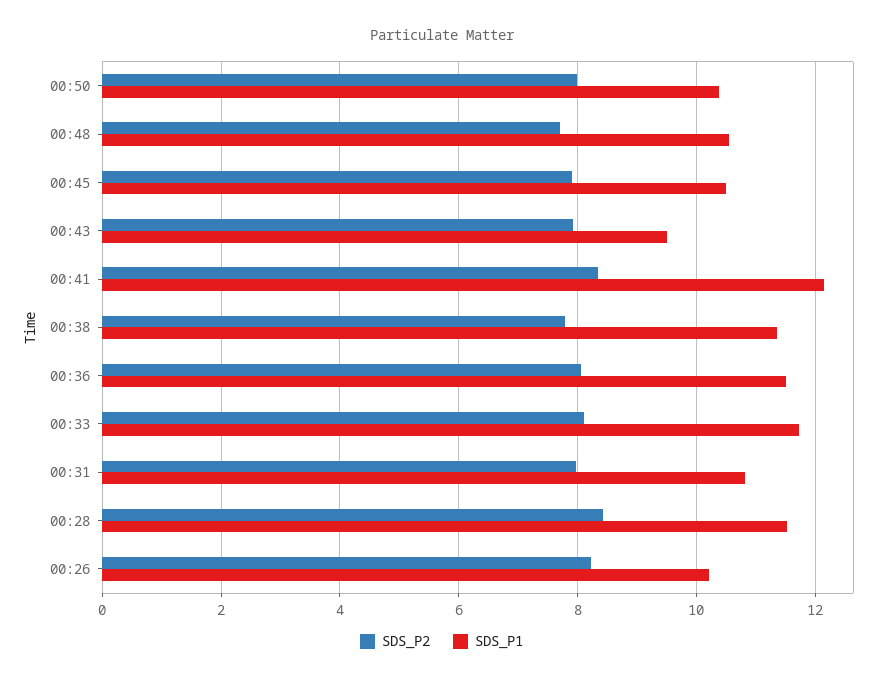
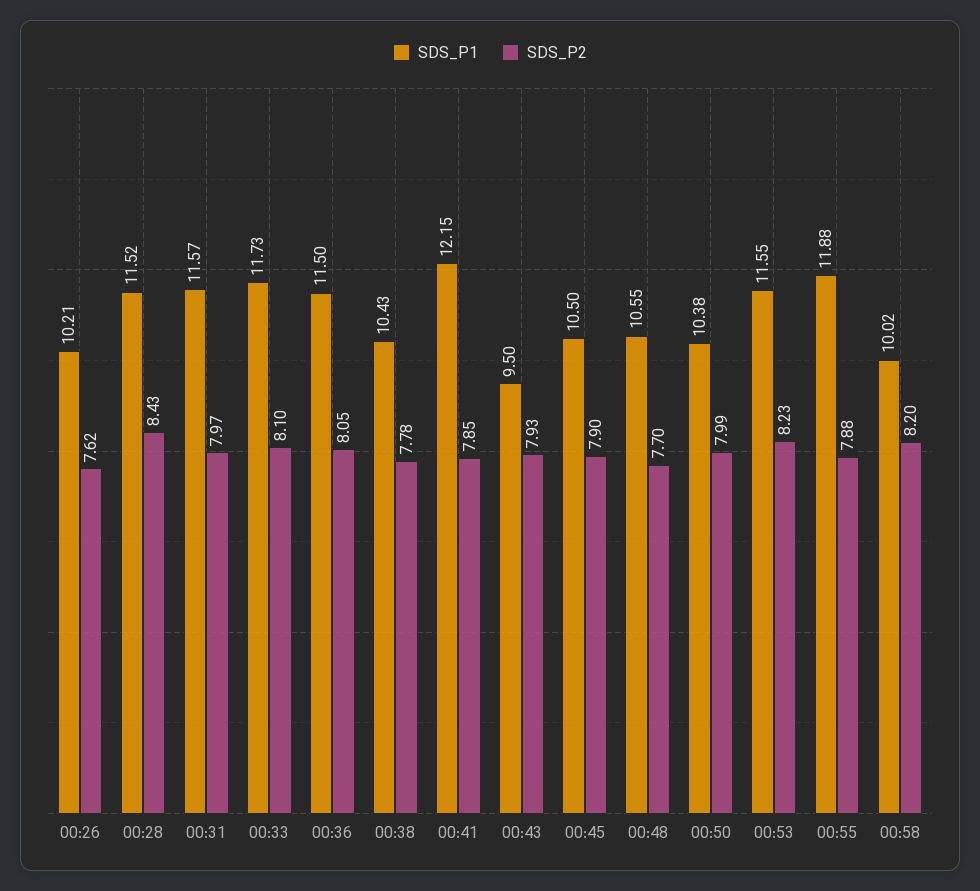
SDS_P2, 00:41: 8.4 -> 7.85
SDS_P1, 00:38: 11.4 -> 10.43
SDS_P1, 00:31: 10.8 -> 11.57
SDS_P2, 00:26: 8.2 -> 7.62
SDS_P1, 00:53: none -> 11.55
SDS_P2, 00:53: none -> 8.23
SDS_P1, 00:55: none -> 11.88
SDS_P2, 00:55: none -> 7.88
SDS_P1, 00:58: none -> 10.02
SDS_P2, 00:58: none -> 8.2

